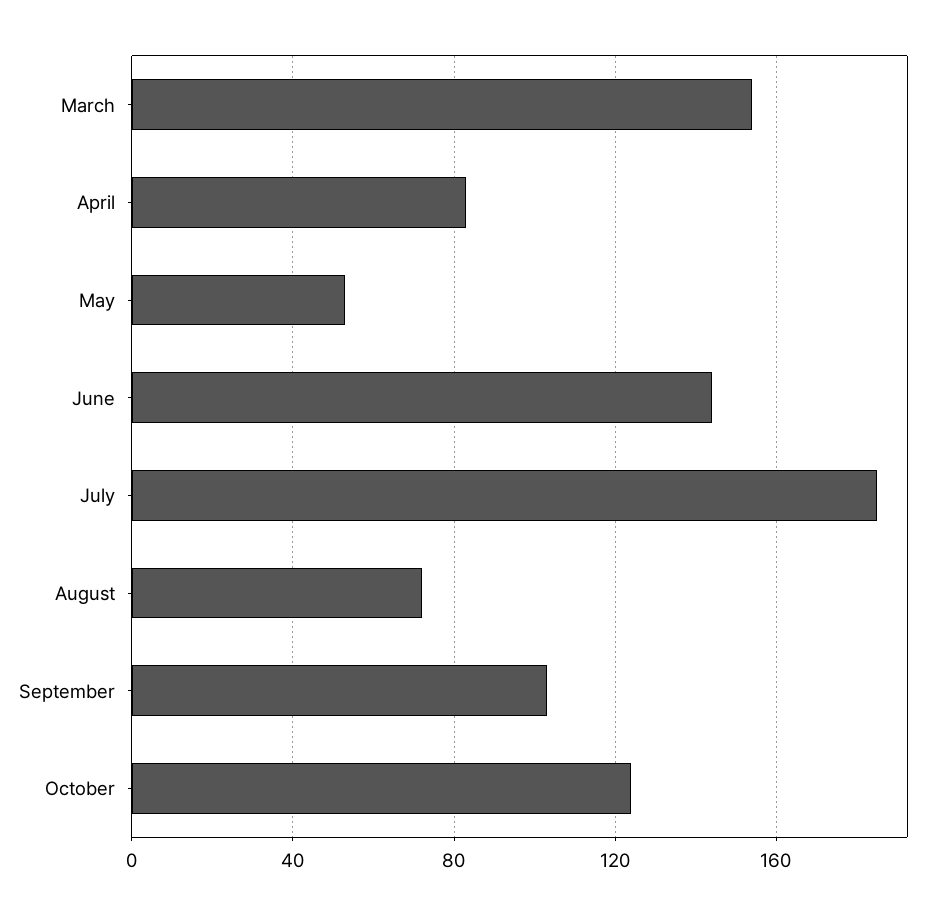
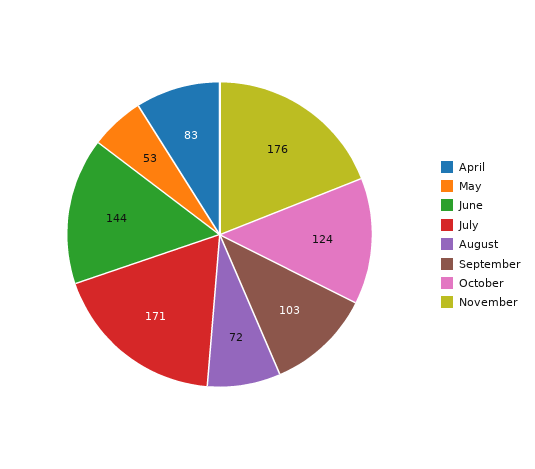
March: 155 -> none
July: 185 -> 171
November: none -> 176

